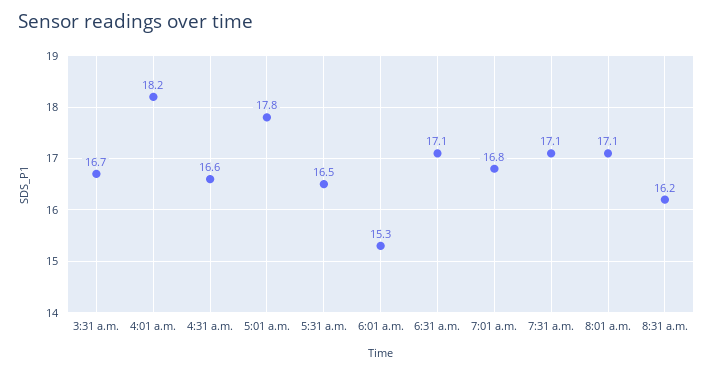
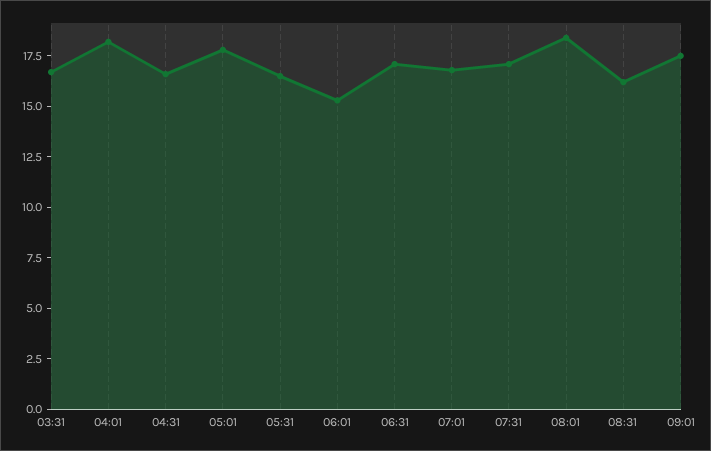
8:01 a.m.: 17.1 -> 18.5
09:01: none -> 17.5

